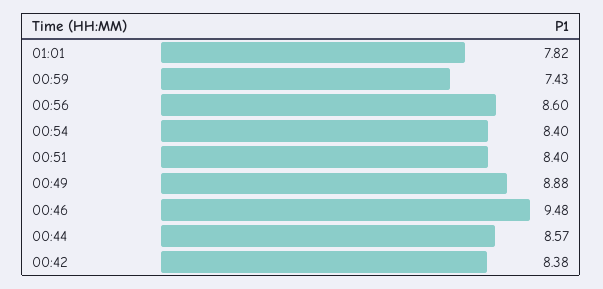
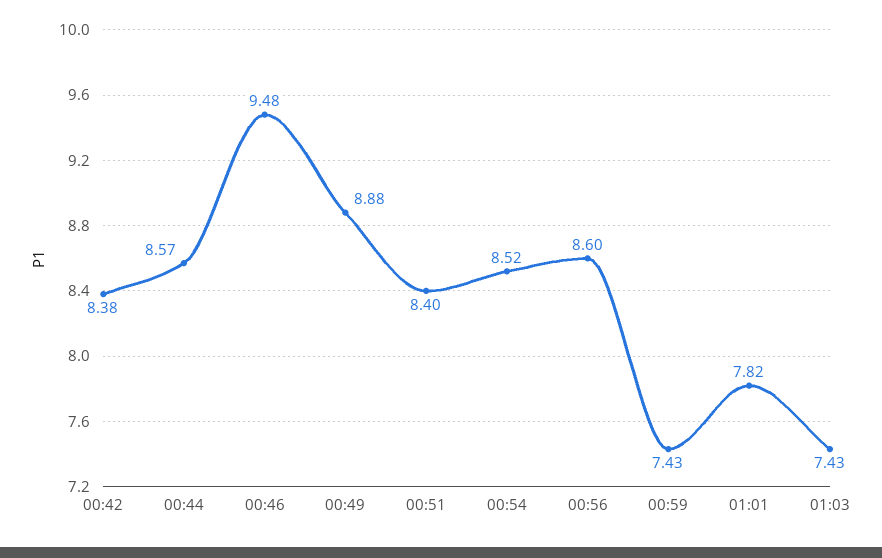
00:54: 8.4 -> 8.52
01:03: none -> 7.43

